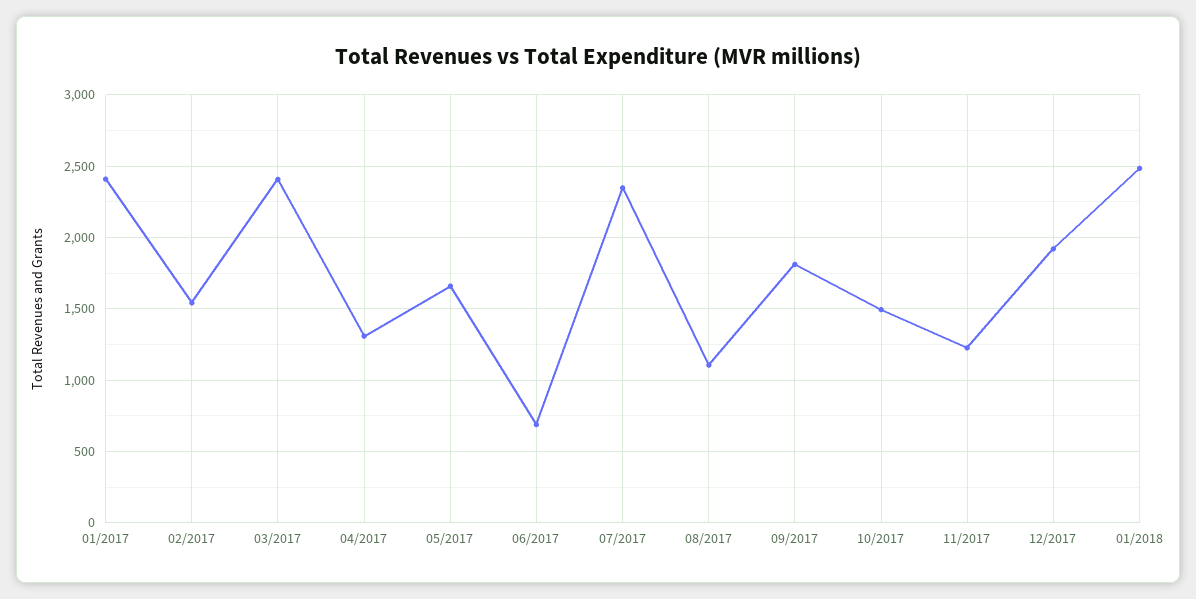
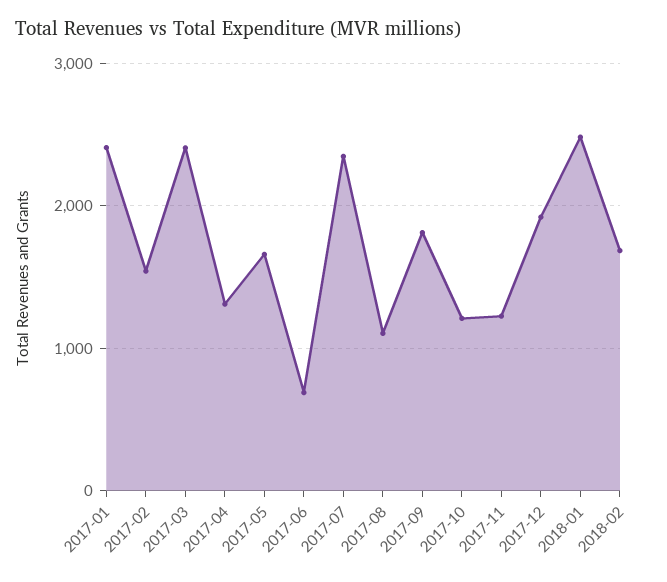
10/2017: 1500 -> 1200
2018-02: none -> 1700

